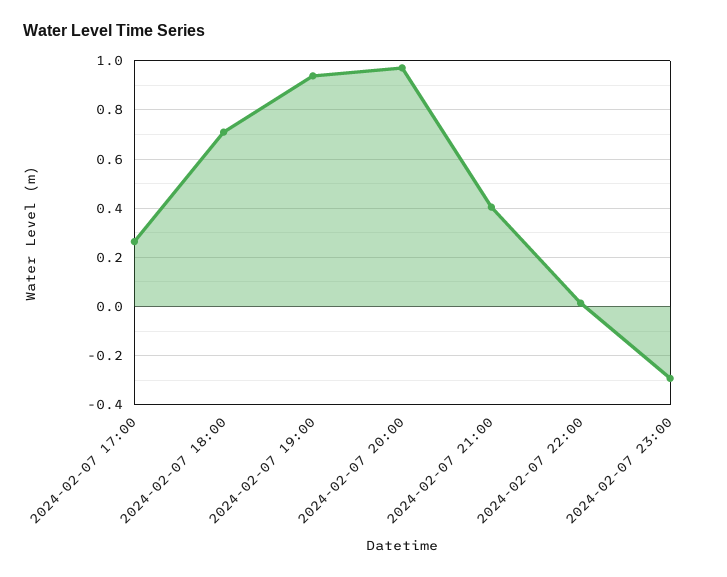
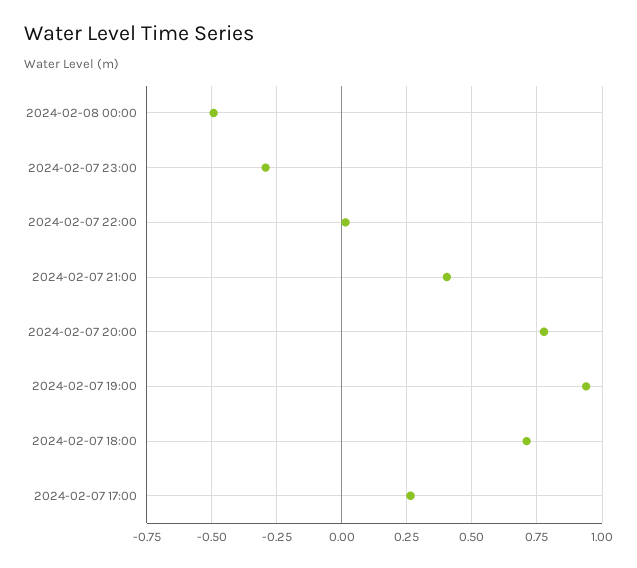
2024-02-07 20:00: 0.975 -> 0.775
2024-02-08 00:00: none -> -0.5

